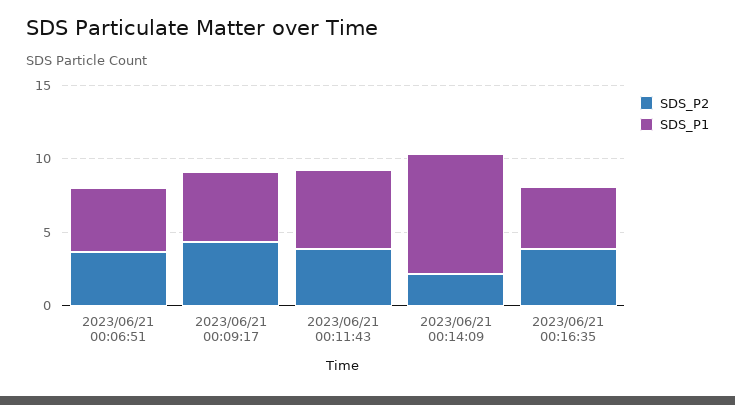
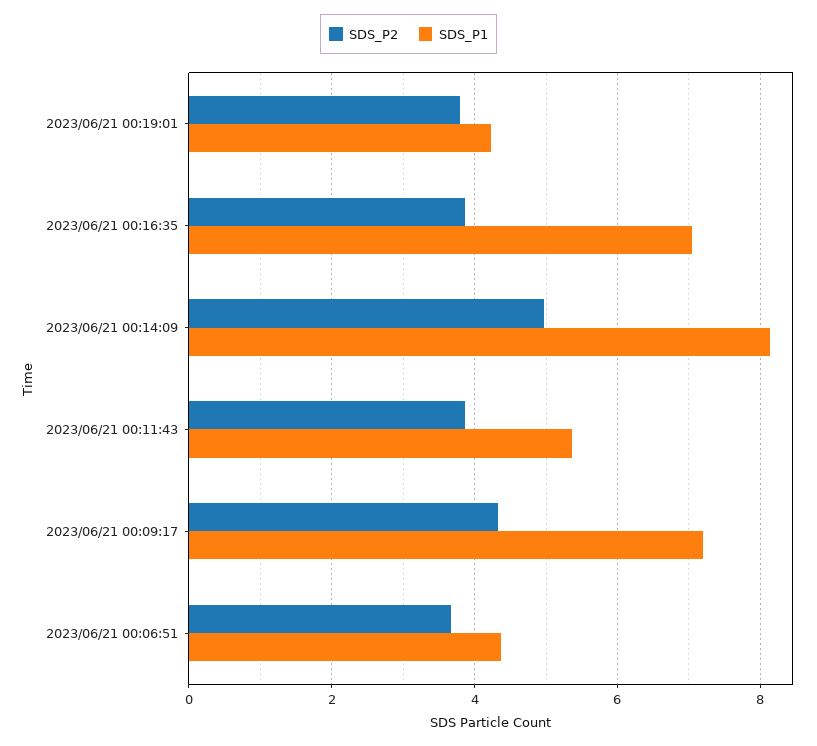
SDS_P1, 2023/06/21 00:09:17: 5 -> 7.2
SDS_P2, 2023/06/21 00:14:09: 2 -> 5
SDS_P1, 2023/06/21 00:16:35: 4 -> 7
SDS_P2, 2023/06/21 00:19:01: none -> 3.8
SDS_P1, 2023/06/21 00:19:01: none -> 4.2

